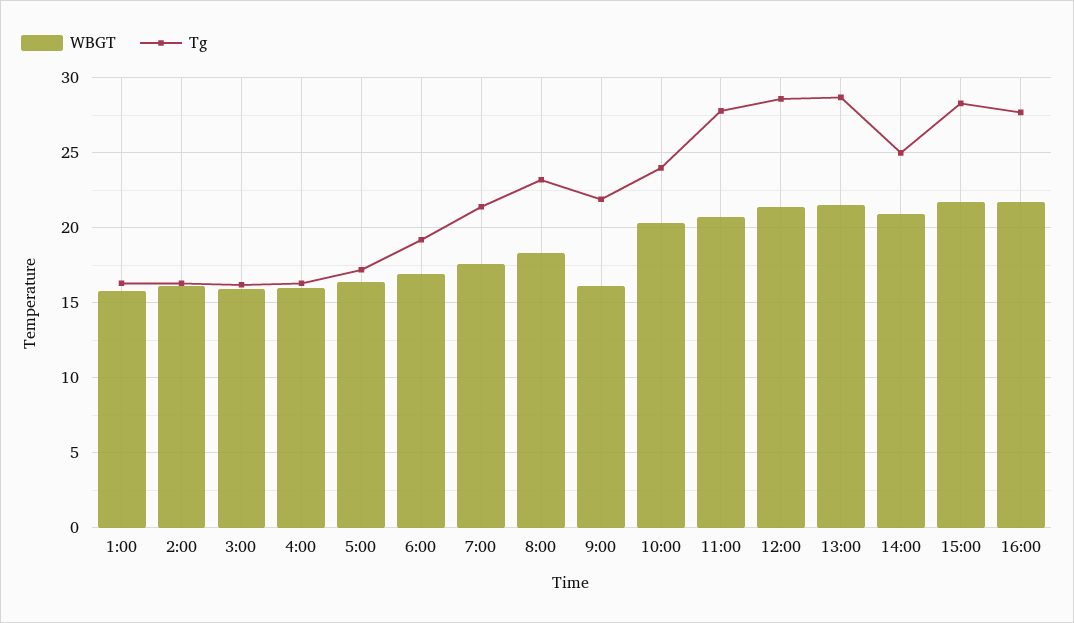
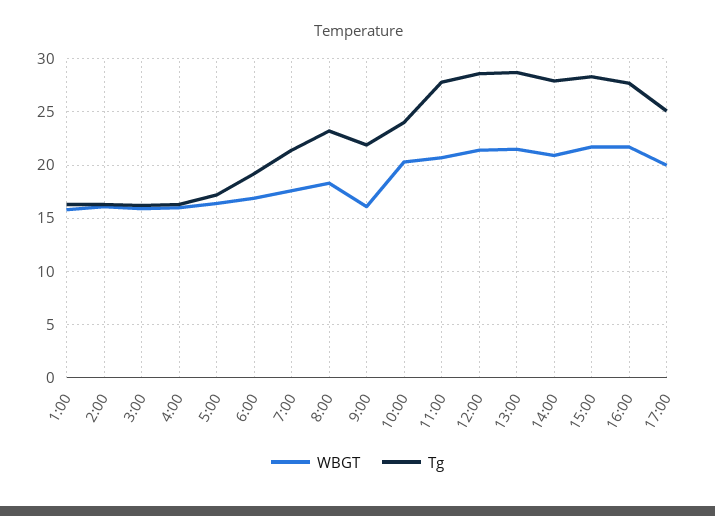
Tg, 14:00: 25 -> 28
WBGT, 17:00: none -> 20
Tg, 17:00: none -> 25

